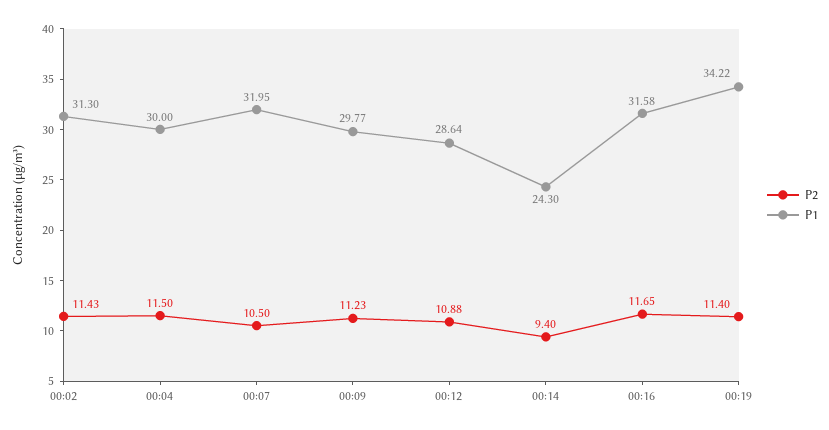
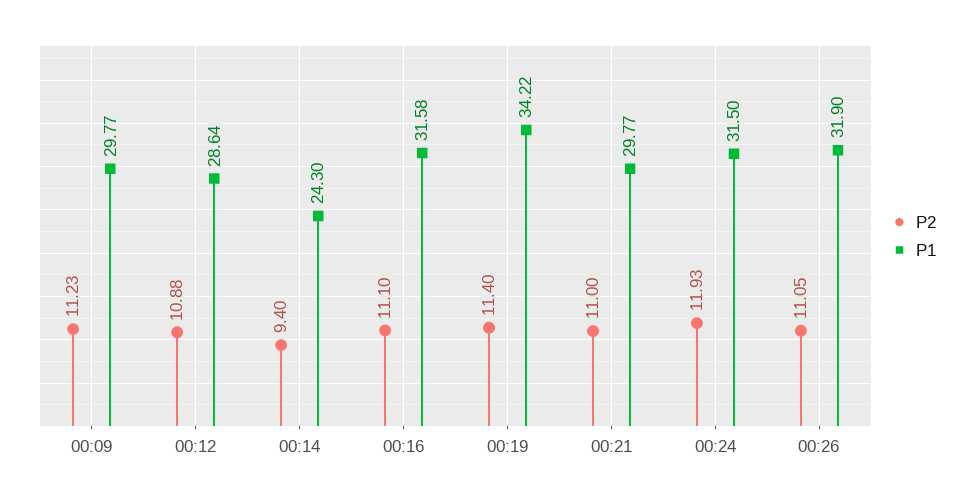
P2, 00:02: 11.43 -> none
P1, 00:02: 31.3 -> none
P2, 00:04: 11.5 -> none
P1, 00:04: 30 -> none
P2, 00:07: 10.5 -> none
P1, 00:07: 31.95 -> none
P2, 00:16: 11.65 -> 11.1
P2, 00:21: none -> 11
P1, 00:21: none -> 29.77
P2, 00:24: none -> 11.93
P1, 00:24: none -> 31.5
P2, 00:26: none -> 11.05
P1, 00:26: none -> 31.9

